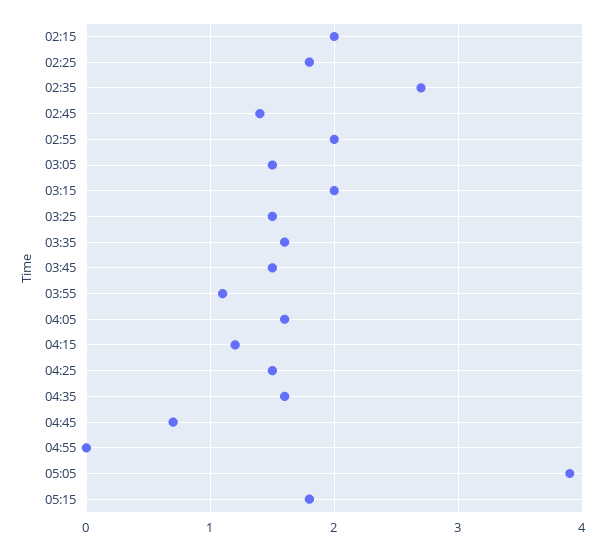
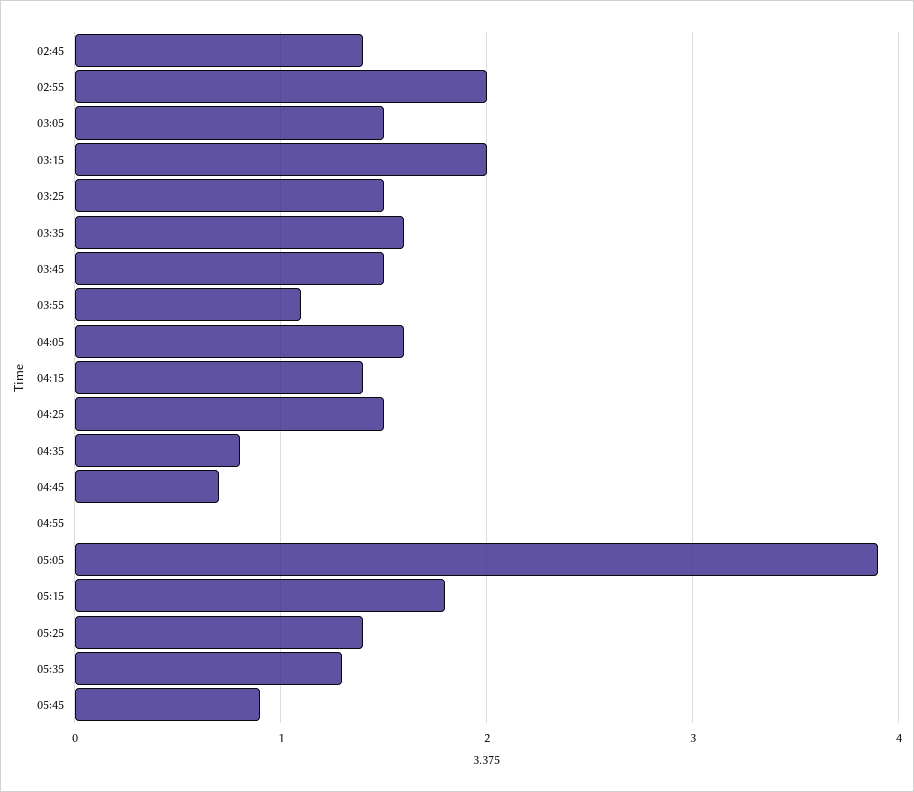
02:15: 2 -> none
02:25: 1.8 -> none
02:35: 2.7 -> none
04:15: 1.2 -> 1.4
04:35: 1.6 -> 0.8
05:25: none -> 1.4
05:35: none -> 1.3
05:45: none -> 0.9

